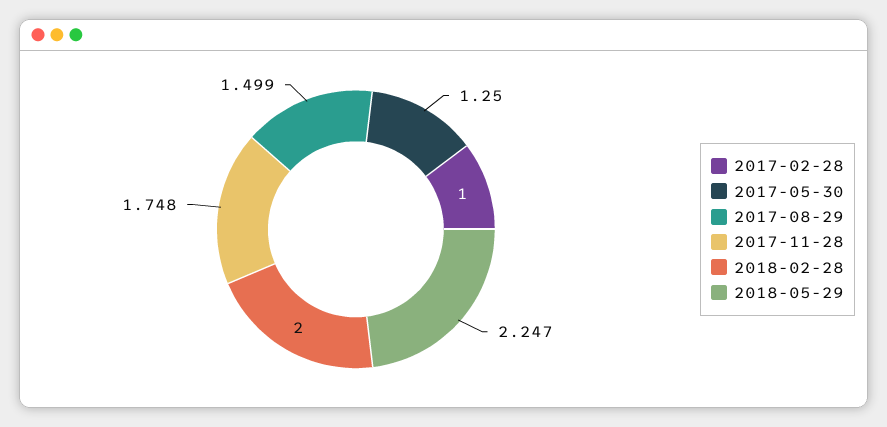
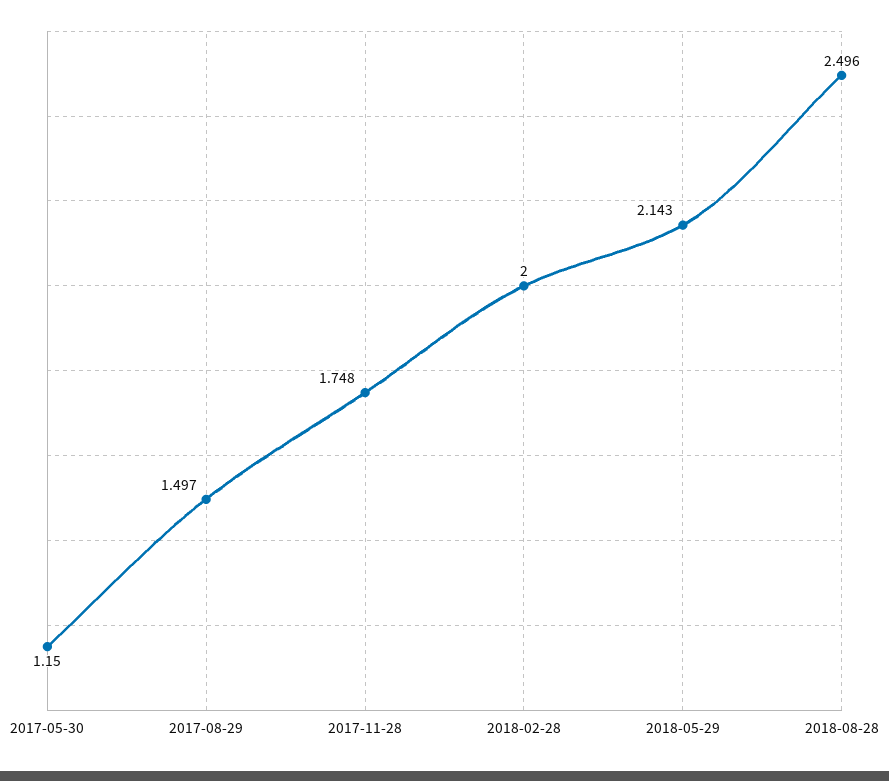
2017-02-28: 1 -> none
2017-05-30: 1.25 -> 1.15
2017-08-29: 1.499 -> 1.497
2018-05-29: 2.247 -> 2.143
2018-08-28: none -> 2.496

